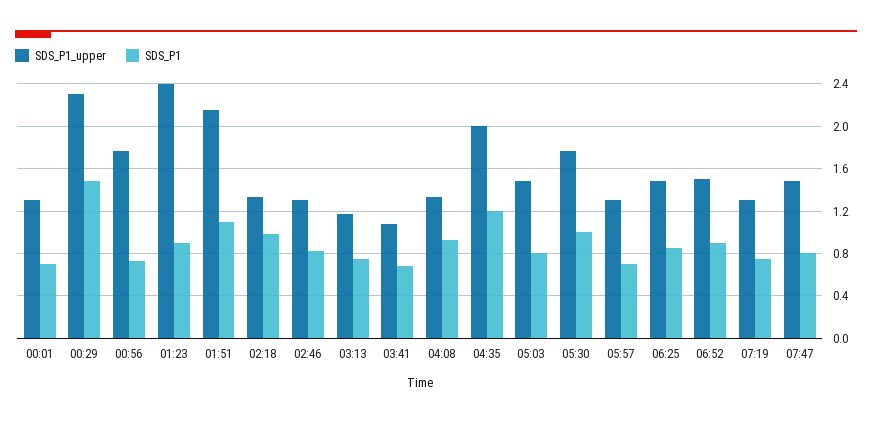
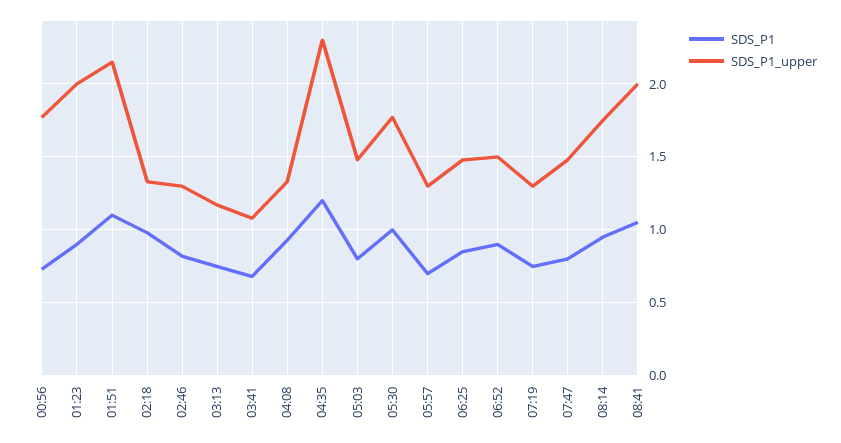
SDS_P1_upper, 00:01: 1.3 -> none
SDS_P1, 00:01: 0.7 -> none
SDS_P1_upper, 00:29: 2.3 -> none
SDS_P1, 00:29: 1.5 -> none
SDS_P1_upper, 01:23: 2.4 -> 2
SDS_P1_upper, 04:35: 2 -> 2.3
SDS_P1, 08:14: none -> 0.95
SDS_P1_upper, 08:14: none -> 1.75
SDS_P1, 08:41: none -> 1.05
SDS_P1_upper, 08:41: none -> 2

